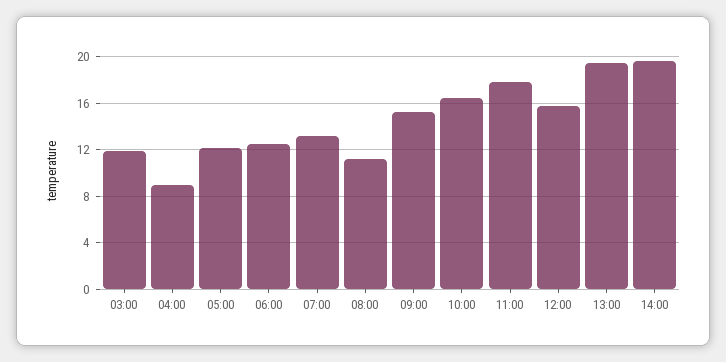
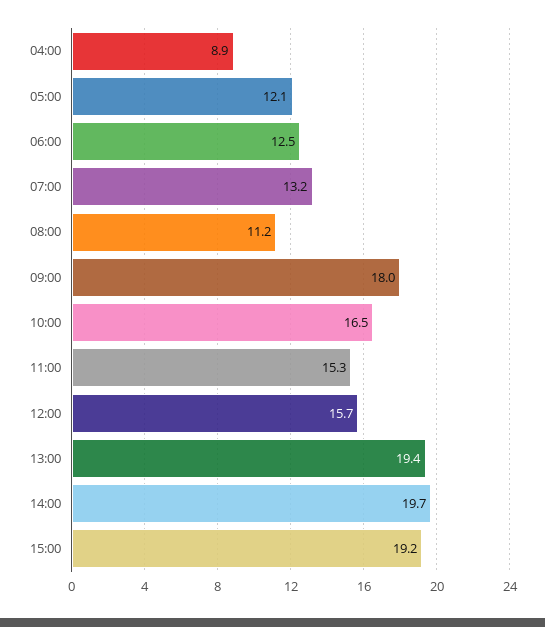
03:00: 12 -> none
09:00: 15 -> 18
11:00: 18 -> 15.3
15:00: none -> 19.2

